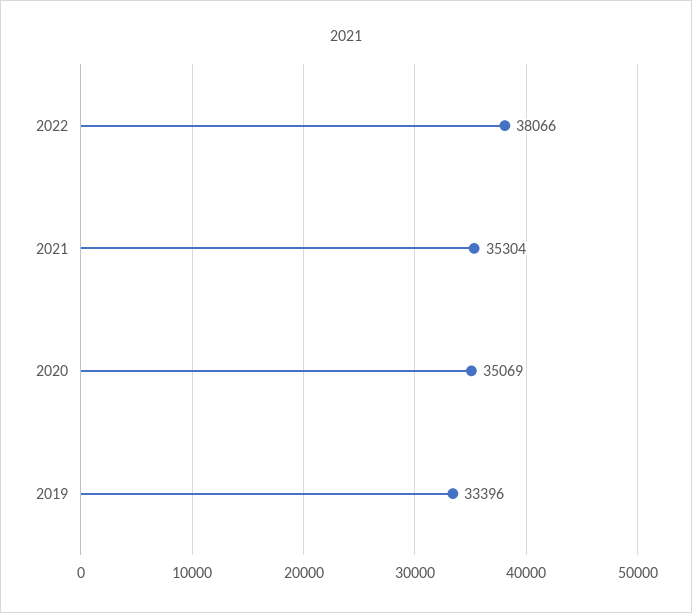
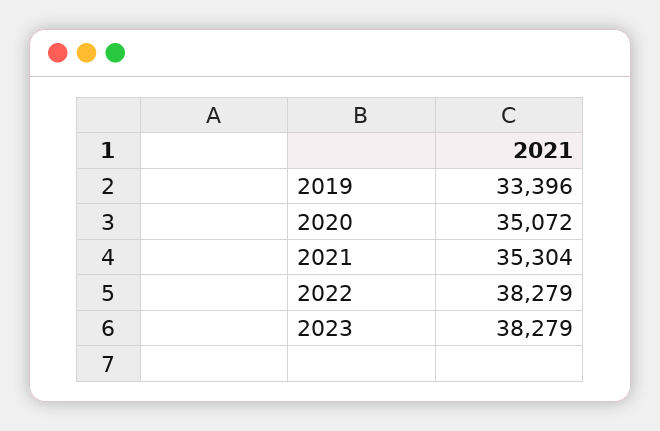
2022: 38066 -> 38279
2020: 35069 -> 35072
2023: none -> 38279

